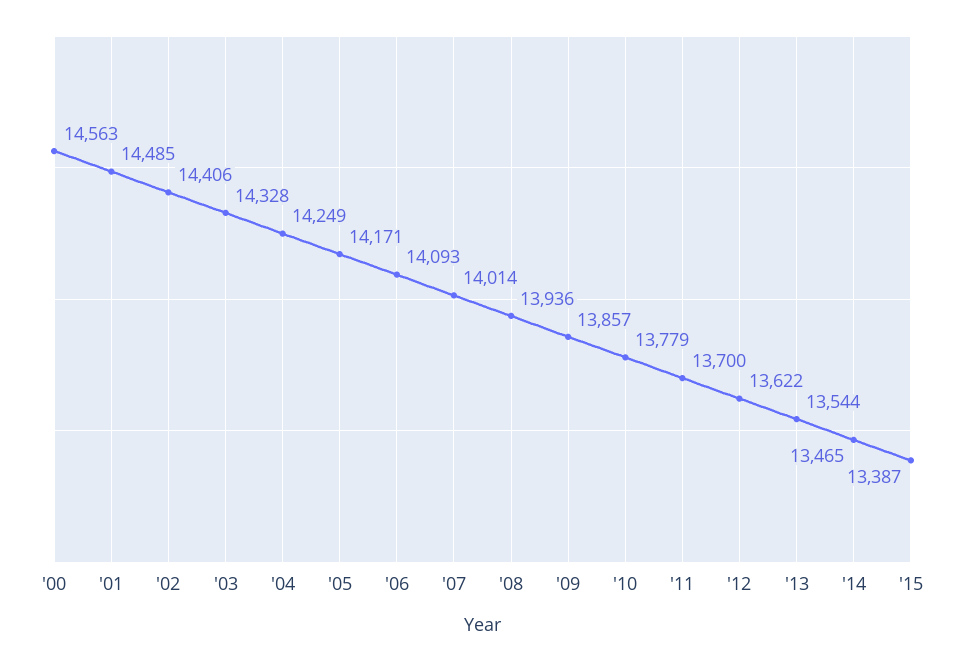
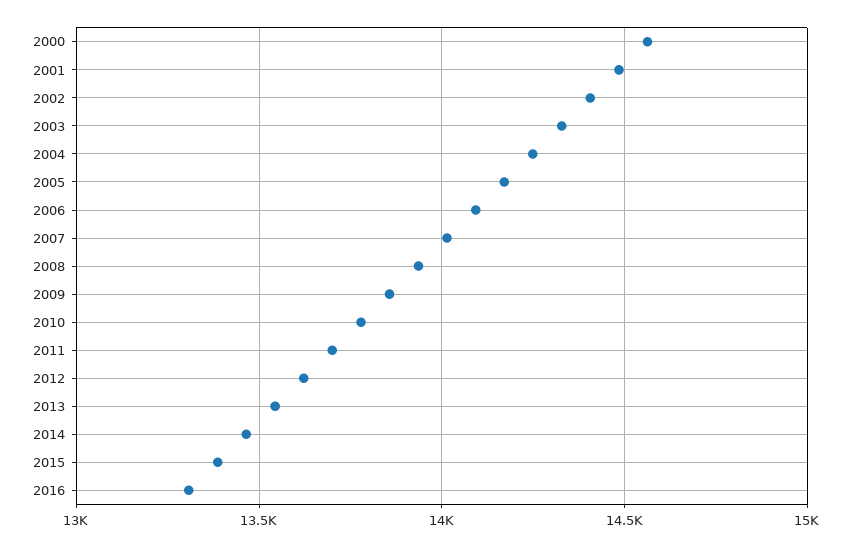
2016: none -> 13300

